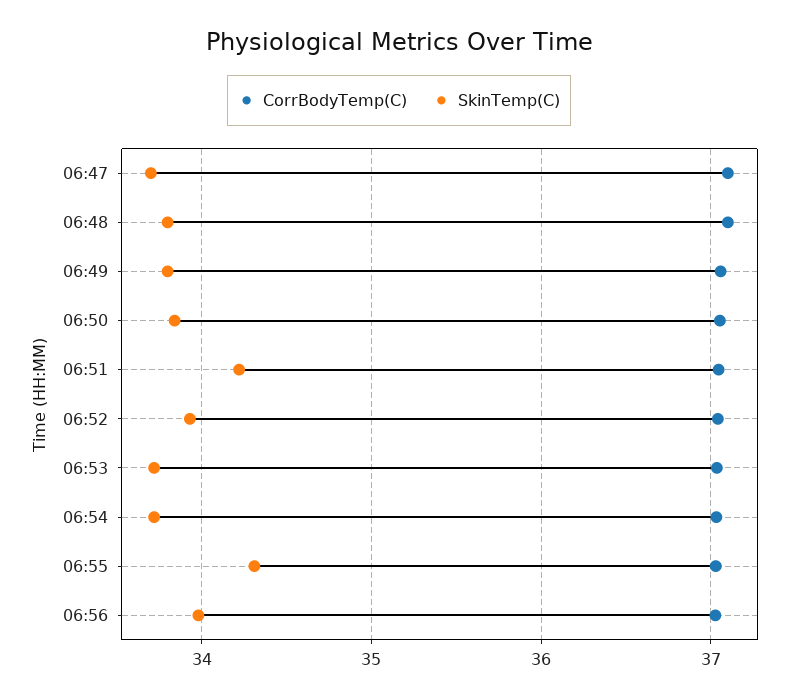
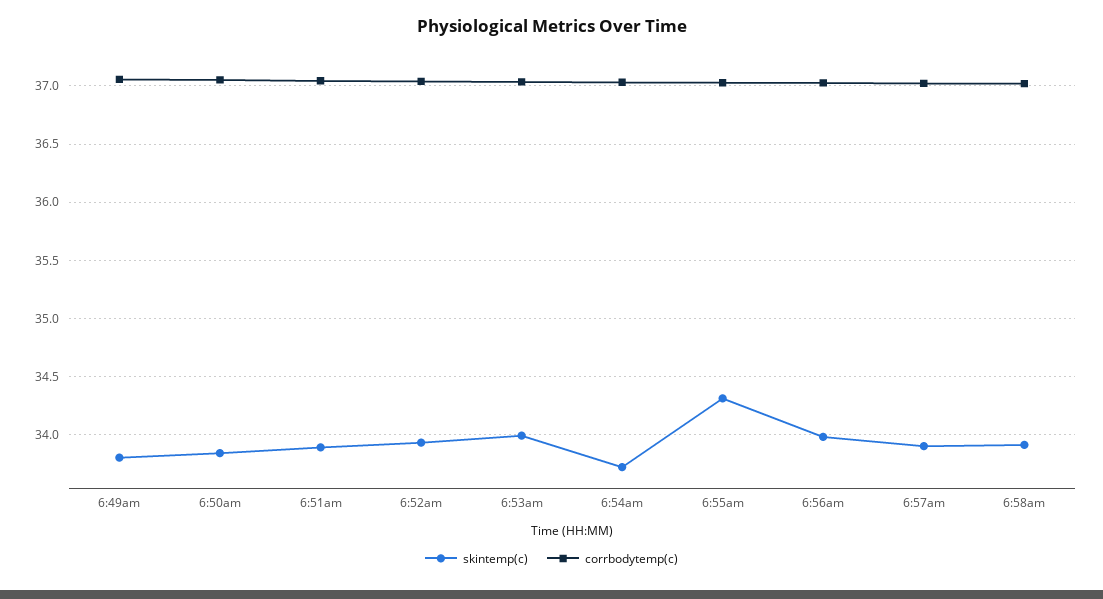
CorrBodyTemp(C), 06:47: 37.1 -> none
SkinTemp(C), 06:47: 33.7 -> none
CorrBodyTemp(C), 06:48: 37.1 -> none
SkinTemp(C), 06:48: 33.8 -> none
SkinTemp(C), 06:51: 34.2 -> 33.9
SkinTemp(C), 06:53: 33.7 -> 34
SkinTemp(C), 6:57am: none -> 33.9
CorrBodyTemp(C), 6:57am: none -> 37
SkinTemp(C), 6:58am: none -> 33.9
CorrBodyTemp(C), 6:58am: none -> 37

